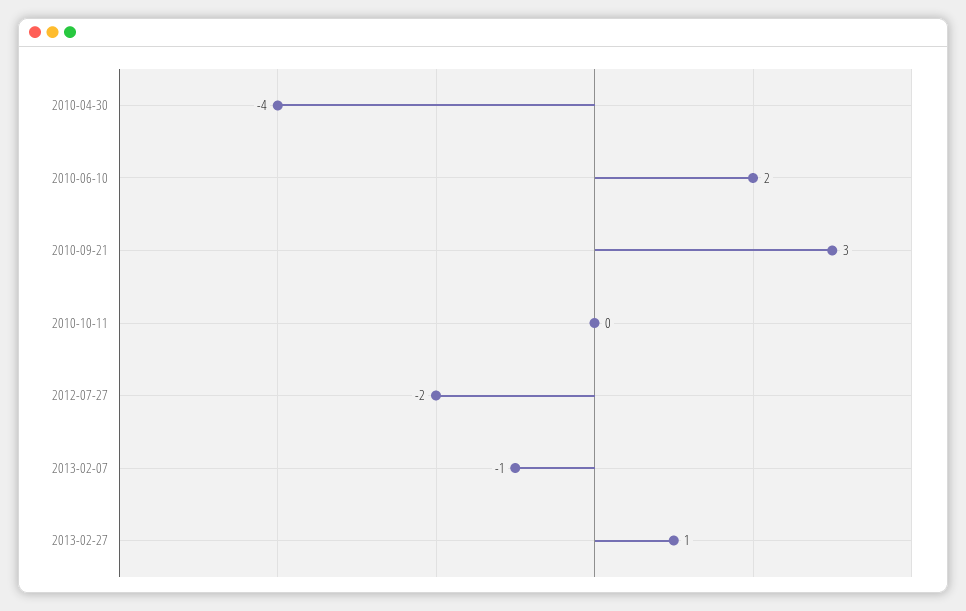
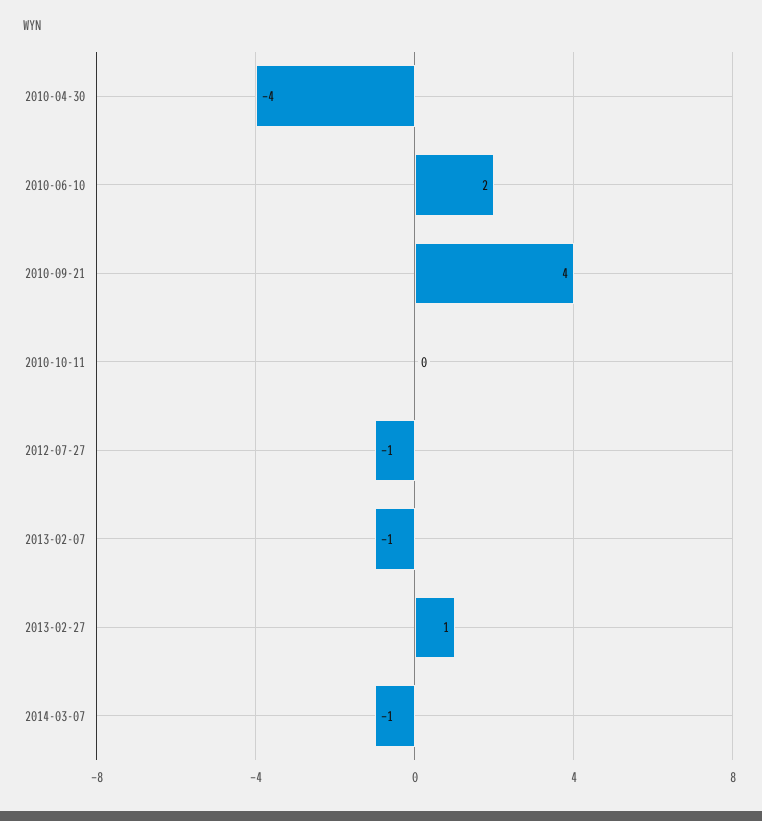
2010-09-21: 3 -> 4
2012-07-27: -2 -> -1
2014-03-07: none -> -1

